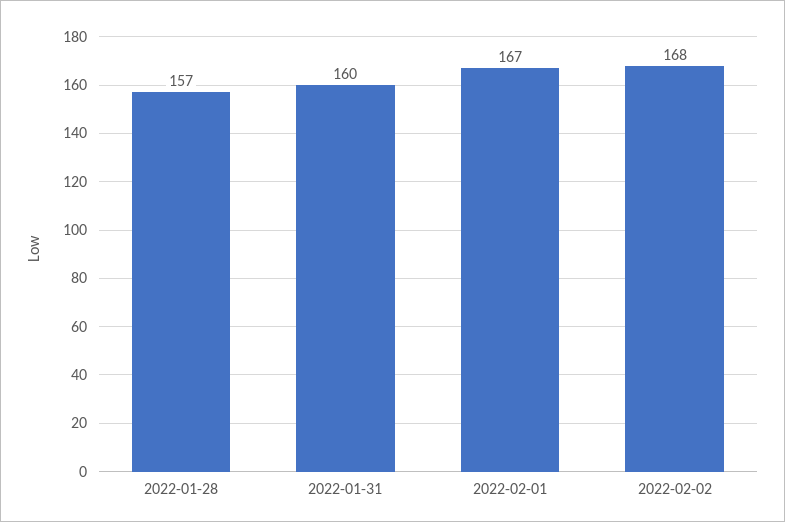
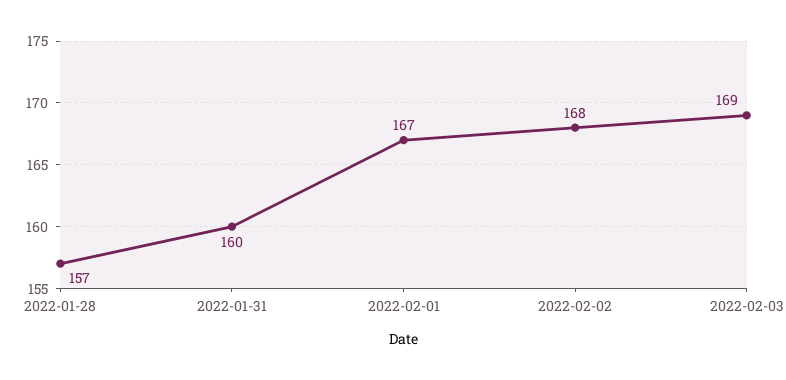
2022-02-03: none -> 169

